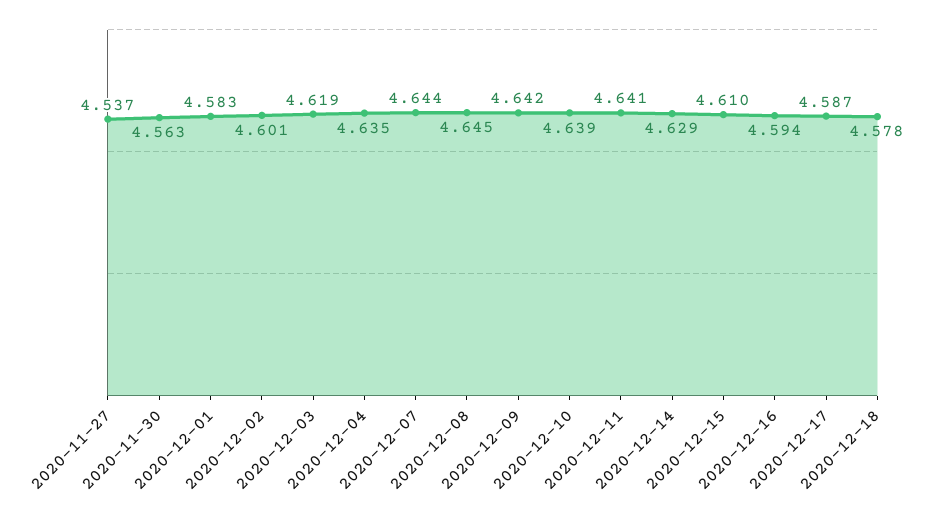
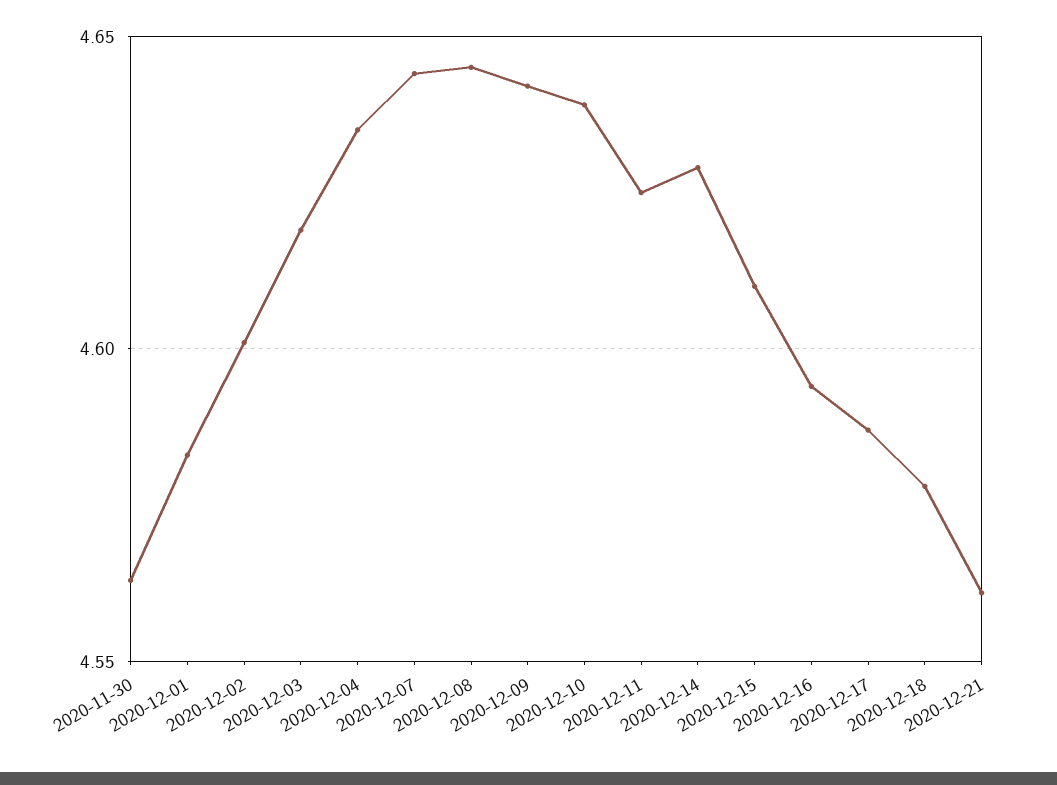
2020-11-27: 4.537 -> none
2020-12-11: 4.641 -> 4.625
2020-12-21: none -> 4.56

